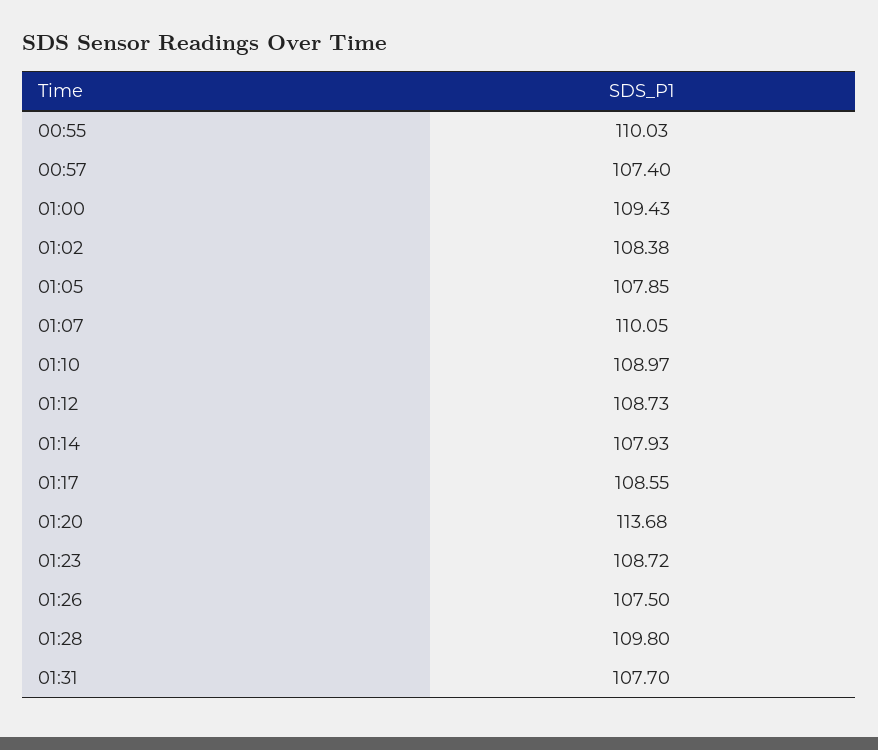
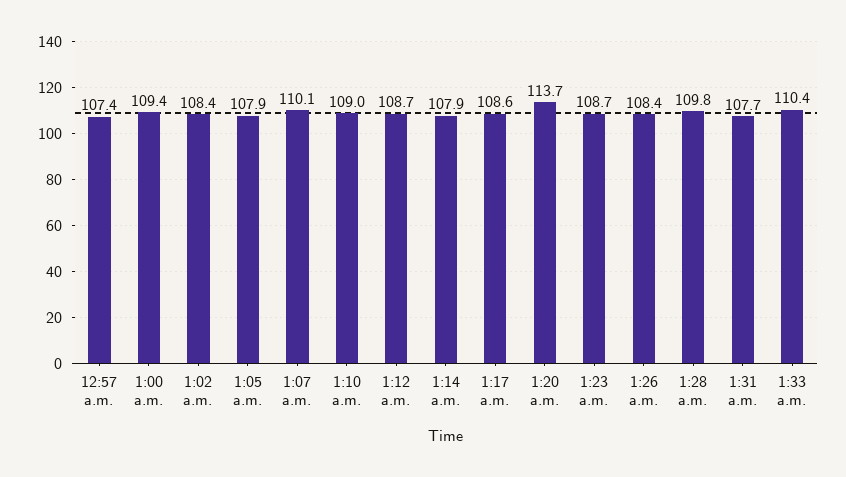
00:55: 110.03 -> none
01:26: 107.5 -> 108.4
1:33 a.m.: none -> 110.4

